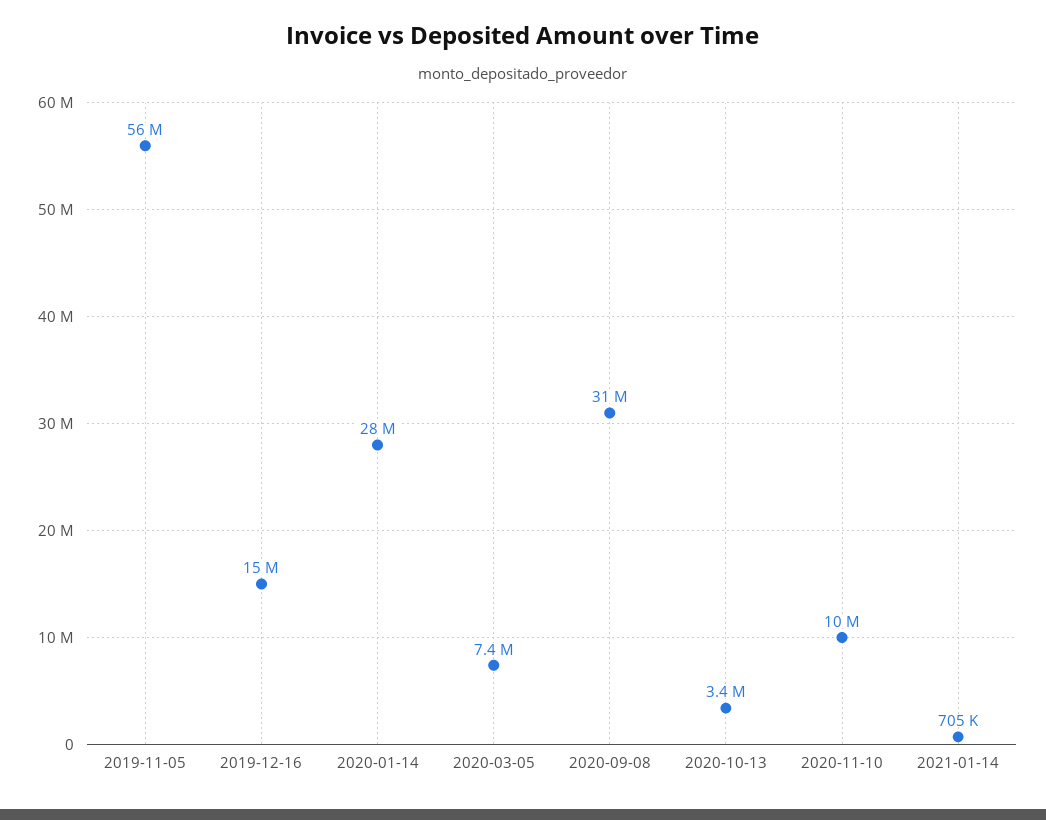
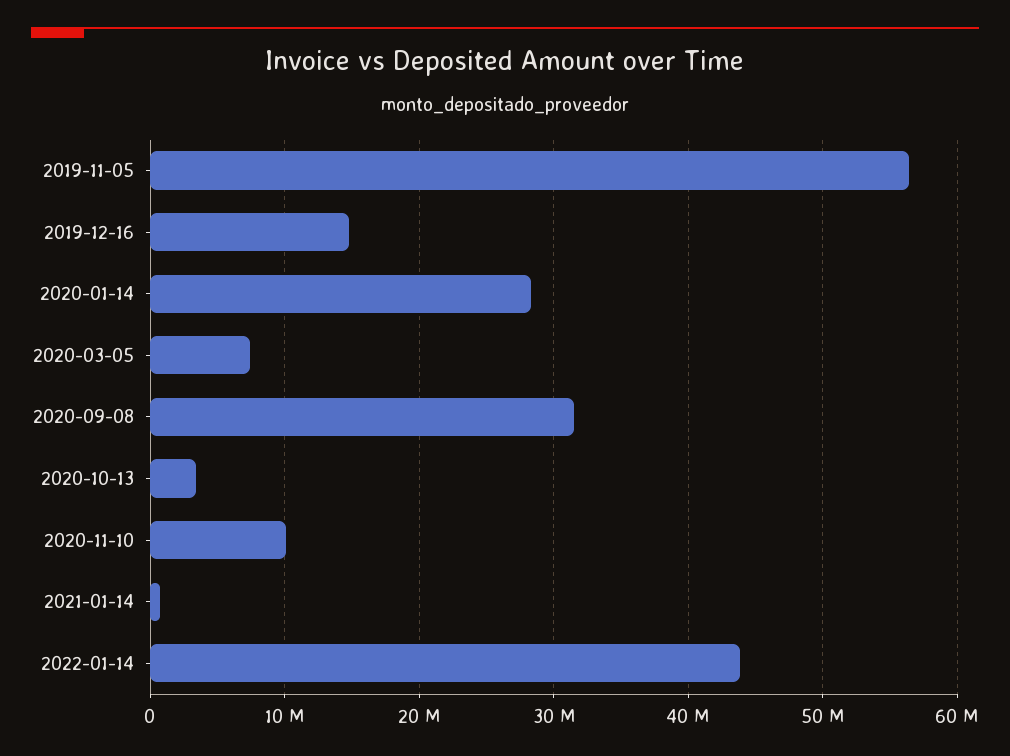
2022-01-14: none -> 44000000

